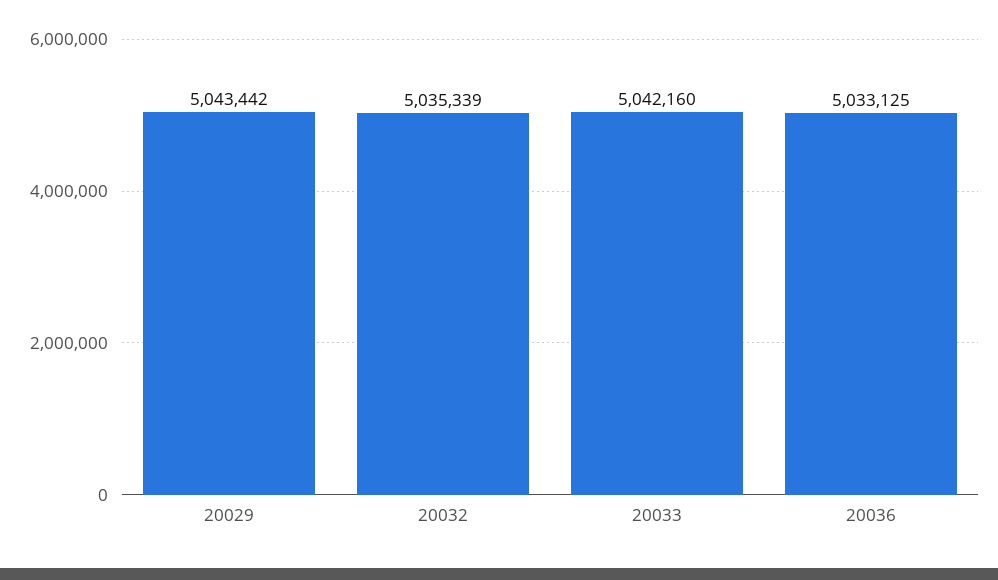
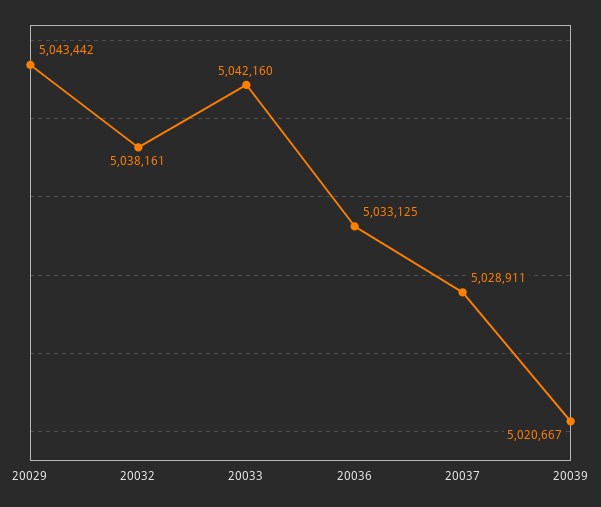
20032: 5035339 -> 5038161
20037: none -> 5028911
20039: none -> 5020667

